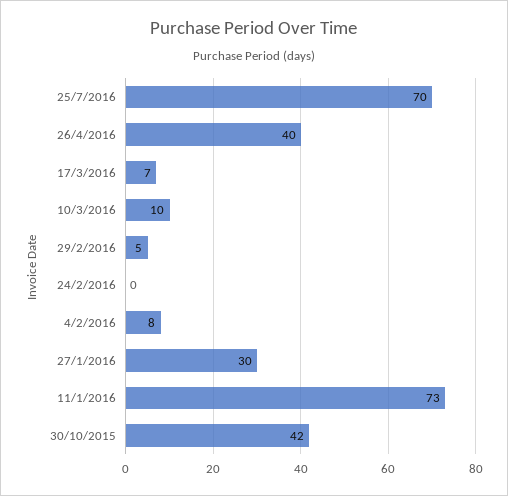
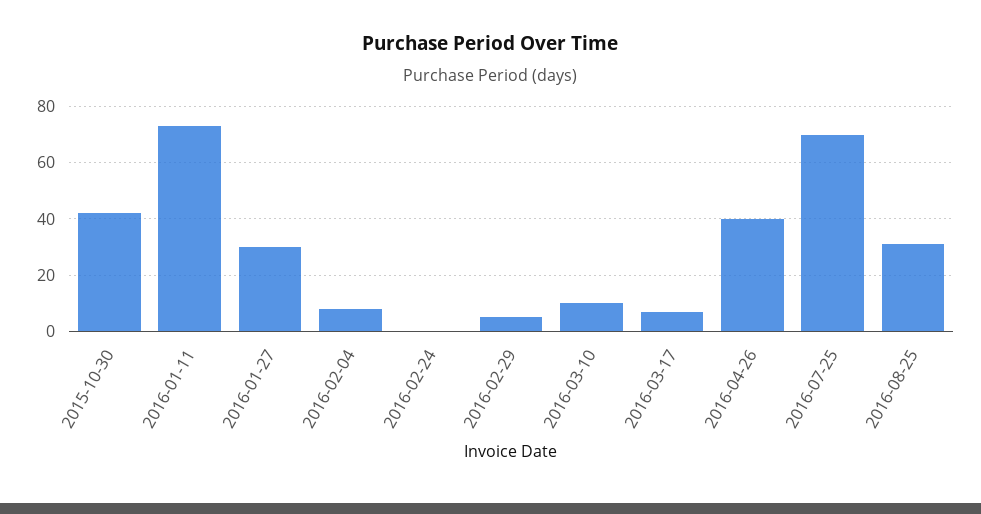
2016-08-25: none -> 30

